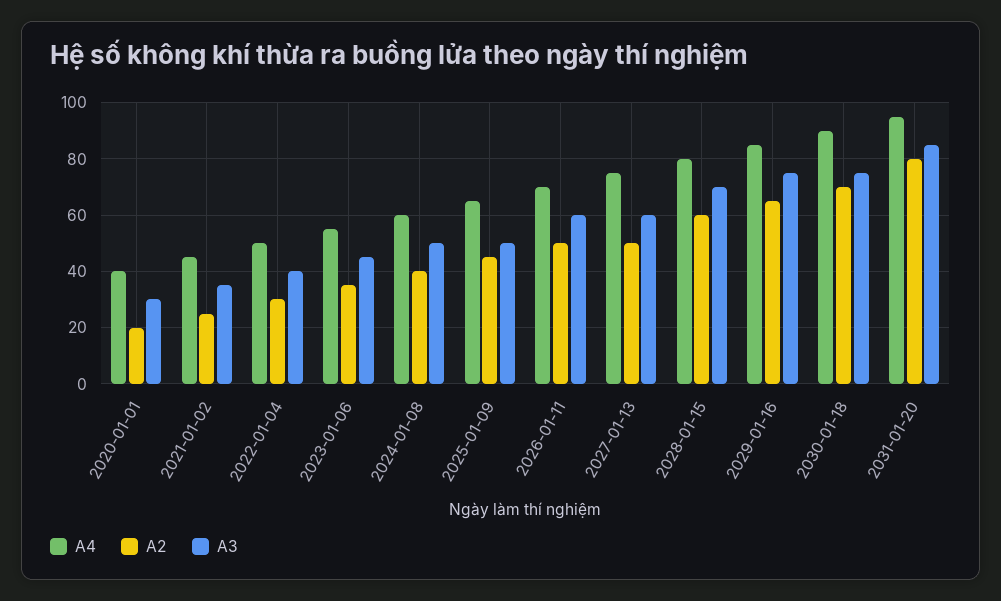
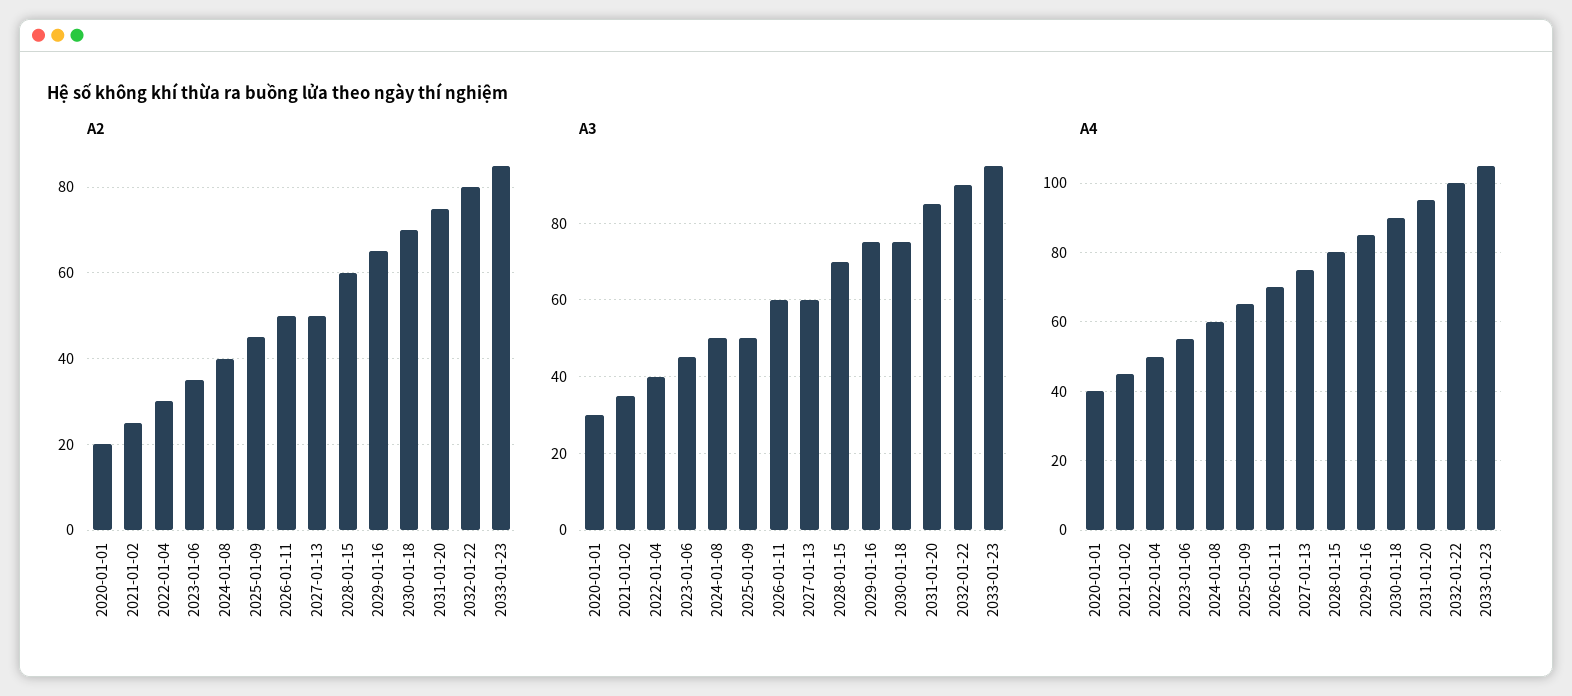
A2, 2031-01-20: 80 -> 75
A2, 2032-01-22: none -> 80
A2, 2033-01-23: none -> 85
A3, 2032-01-22: none -> 90
A3, 2033-01-23: none -> 95
A4, 2032-01-22: none -> 100
A4, 2033-01-23: none -> 105

